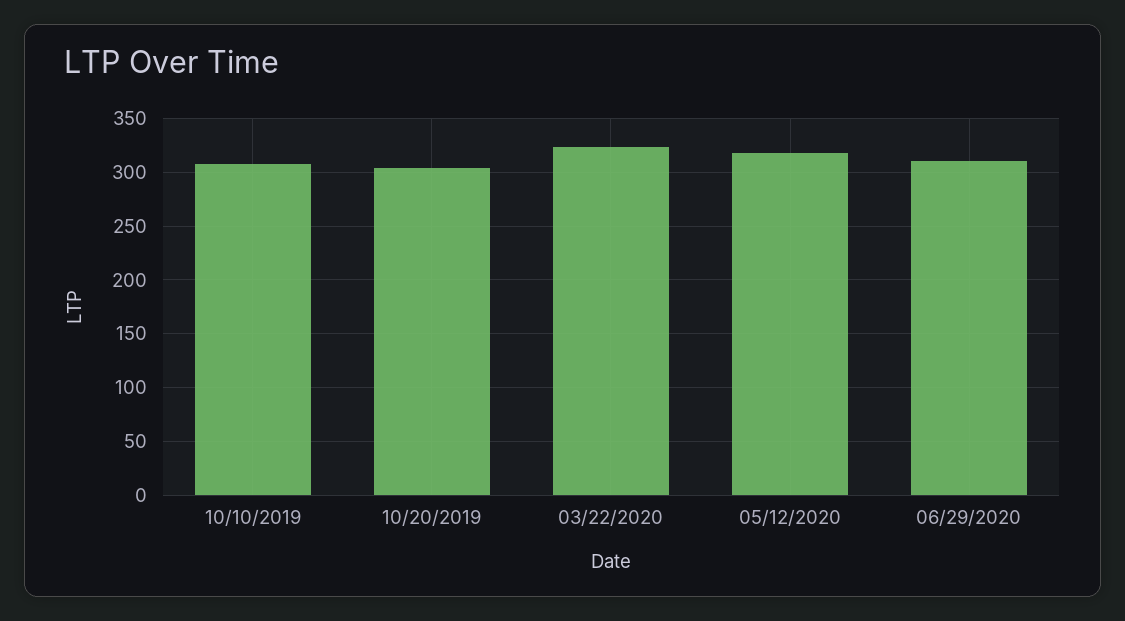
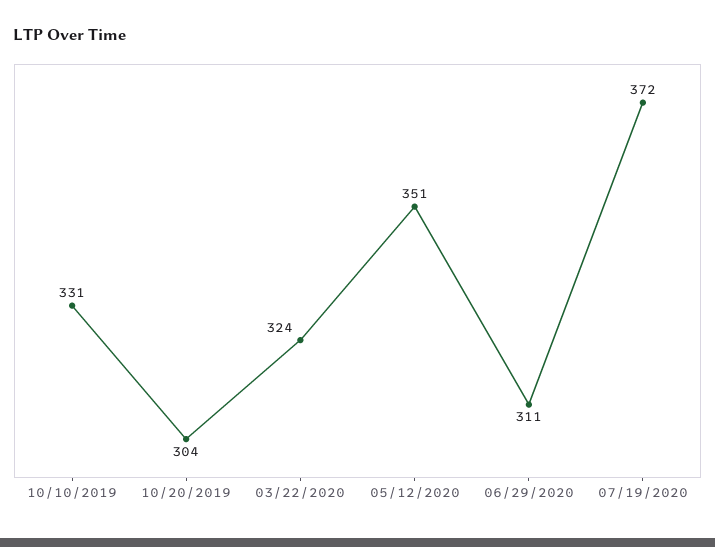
10/10/2019: 310 -> 331
05/12/2020: 320 -> 351
07/19/2020: none -> 372

